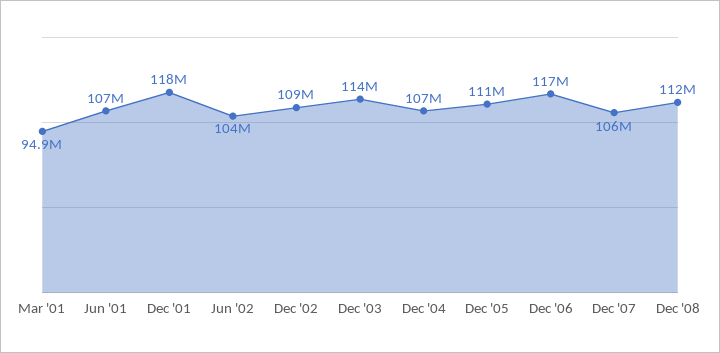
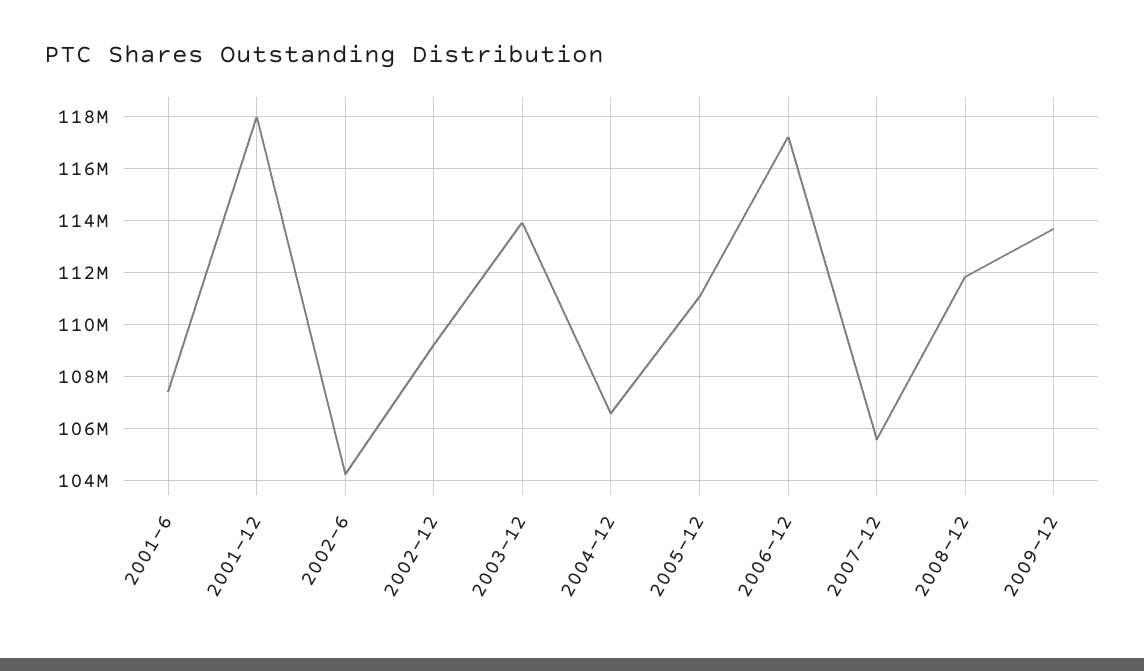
Mar '01: 94900000 -> none
2009-12: none -> 113750000

